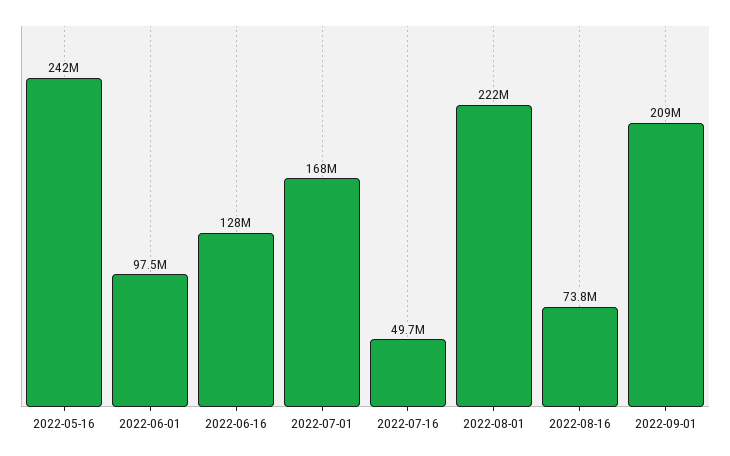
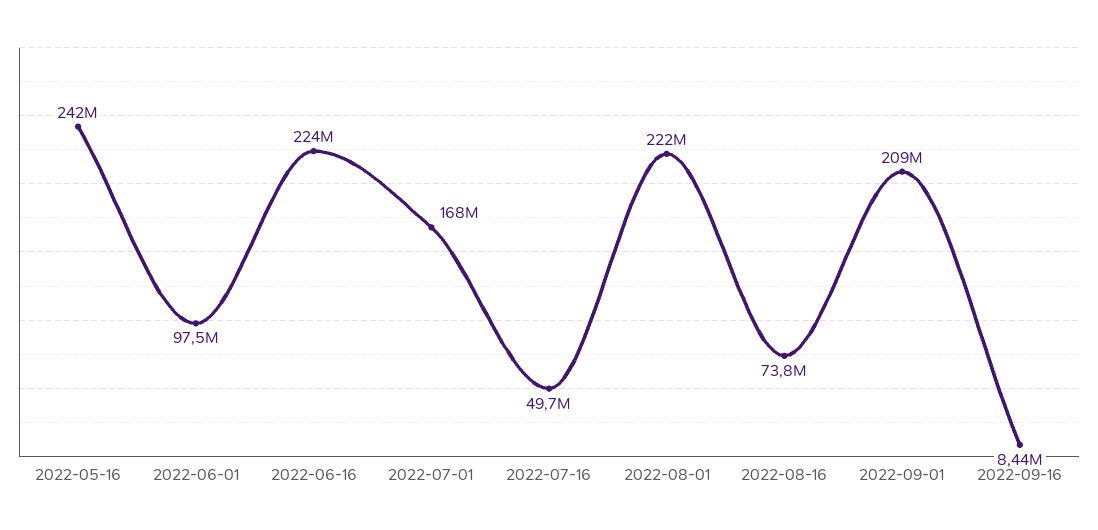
2022-06-16: 128000000 -> 224000000
2022-09-16: none -> 8440000

